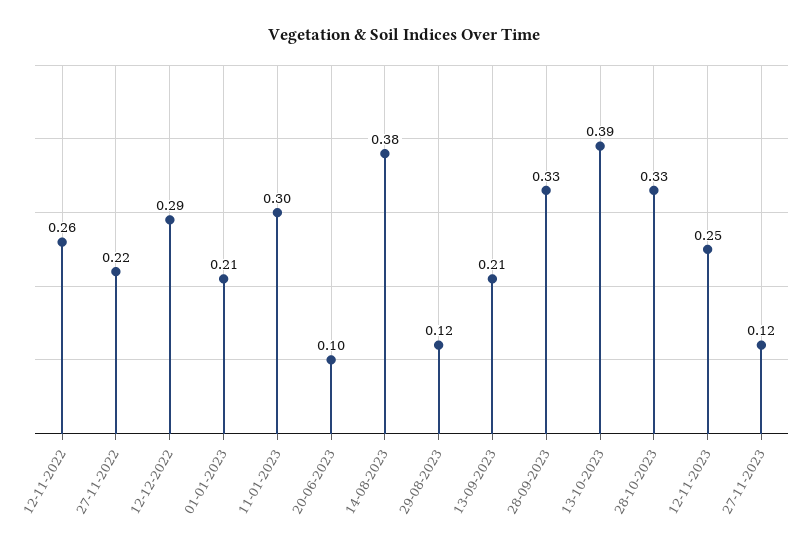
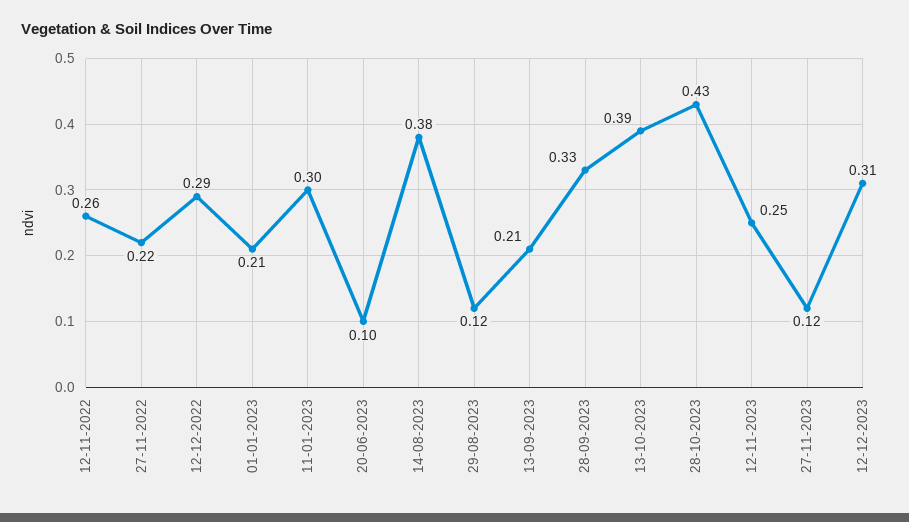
28-10-2023: 0.33 -> 0.43
12-12-2023: none -> 0.31

